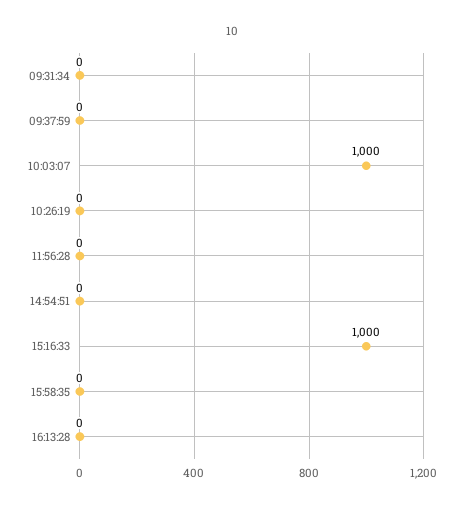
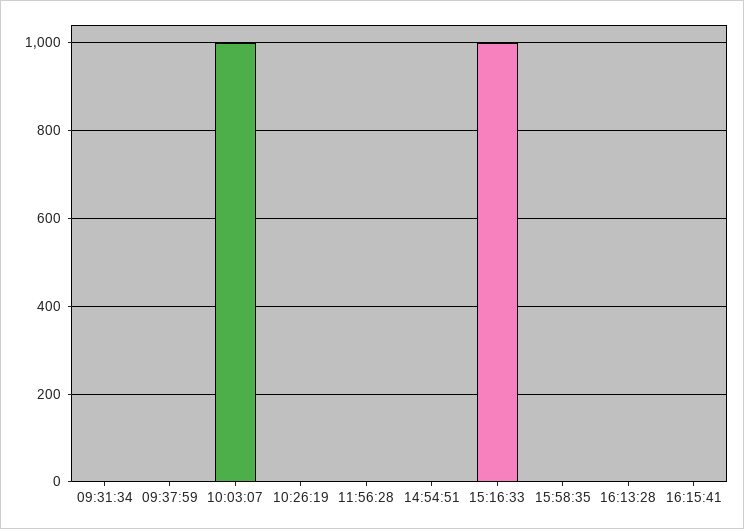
16:15:41: none -> 0

